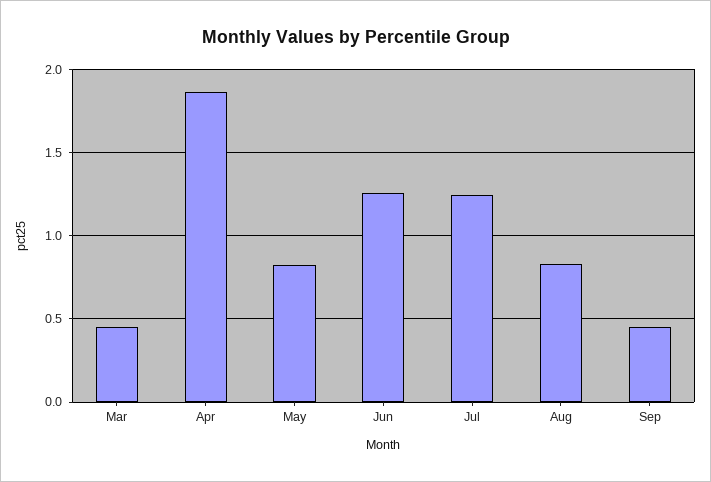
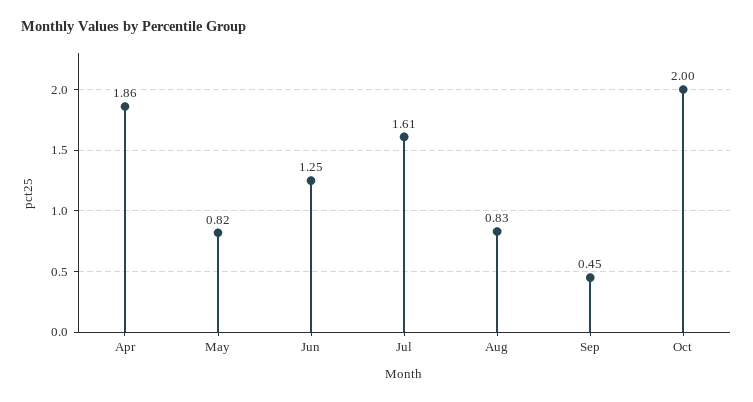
Mar: 0.45 -> none
Jul: 1.25 -> 1.61
Oct: none -> 2

